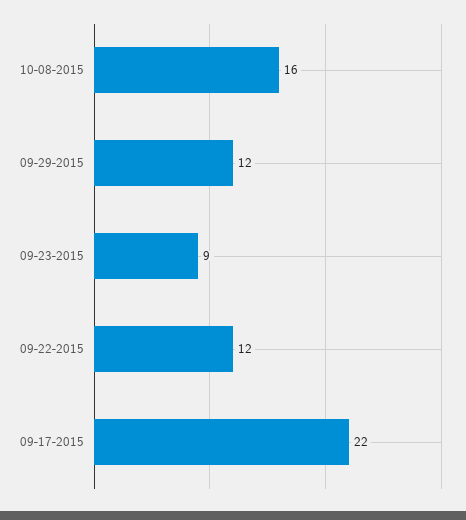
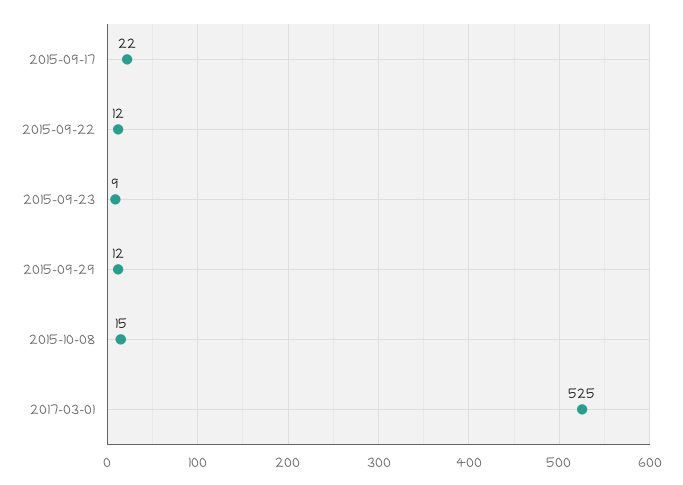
10-08-2015: 16 -> 15
2017-03-01: none -> 525

